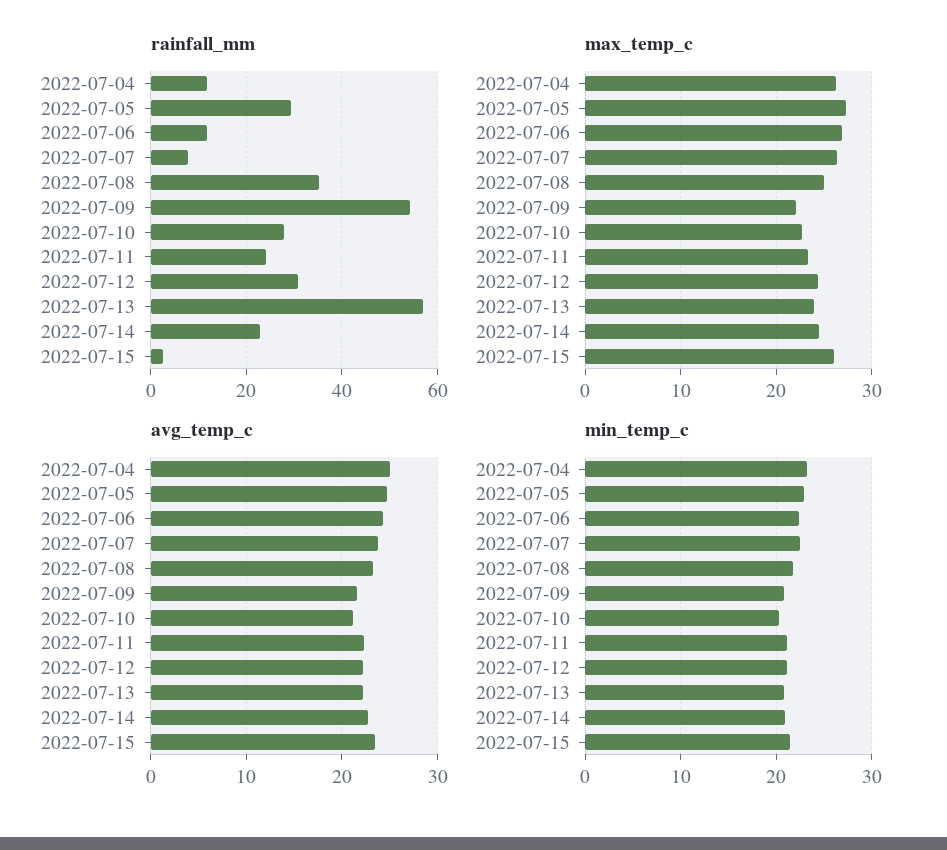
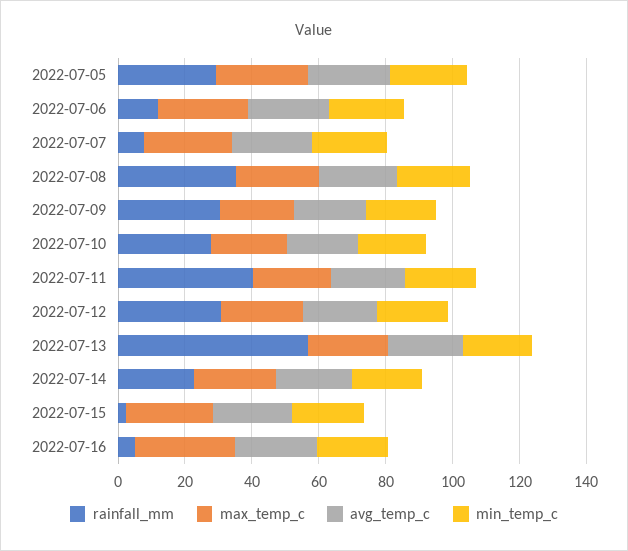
rainfall_mm, 2022-07-04: 12 -> none
rainfall_mm, 2022-07-09: 54 -> 30
rainfall_mm, 2022-07-11: 24 -> 40
max_temp_c, 2022-07-04: 26 -> none
avg_temp_c, 2022-07-04: 25 -> none
min_temp_c, 2022-07-04: 23 -> none
rainfall_mm, 2022-07-16: none -> 5
max_temp_c, 2022-07-16: none -> 30
avg_temp_c, 2022-07-16: none -> 25
min_temp_c, 2022-07-16: none -> 20

